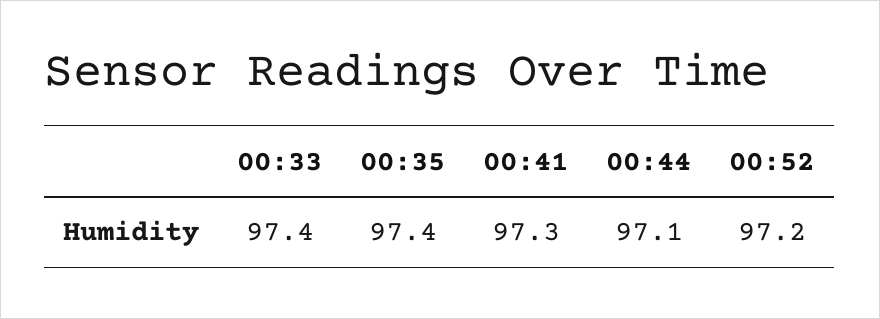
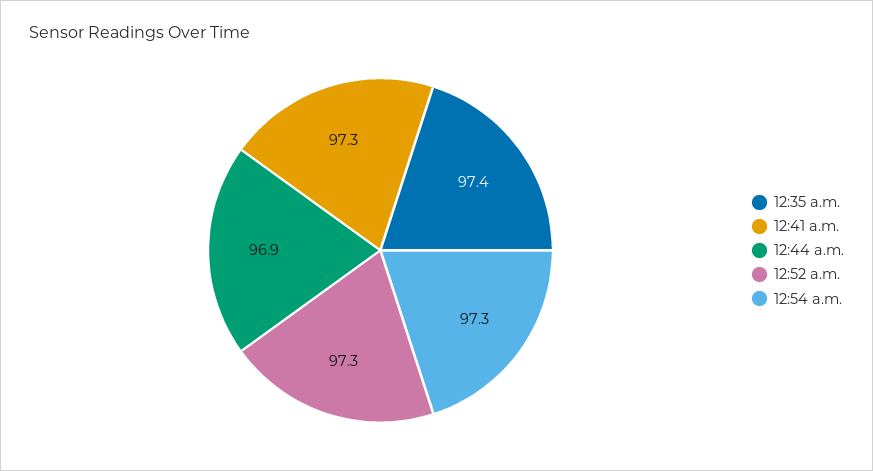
00:33: 97.4 -> none
00:44: 97.1 -> 96.9
00:52: 97.2 -> 97.3
12:54 a.m.: none -> 97.3

